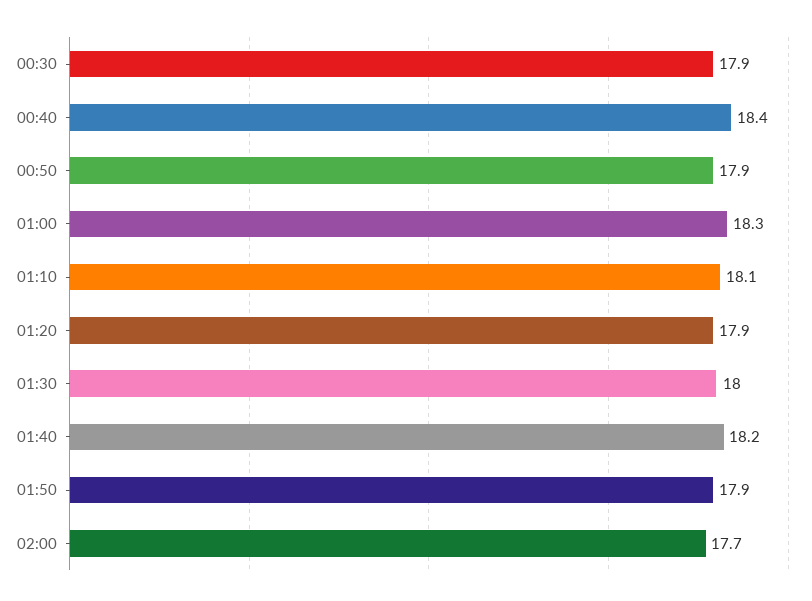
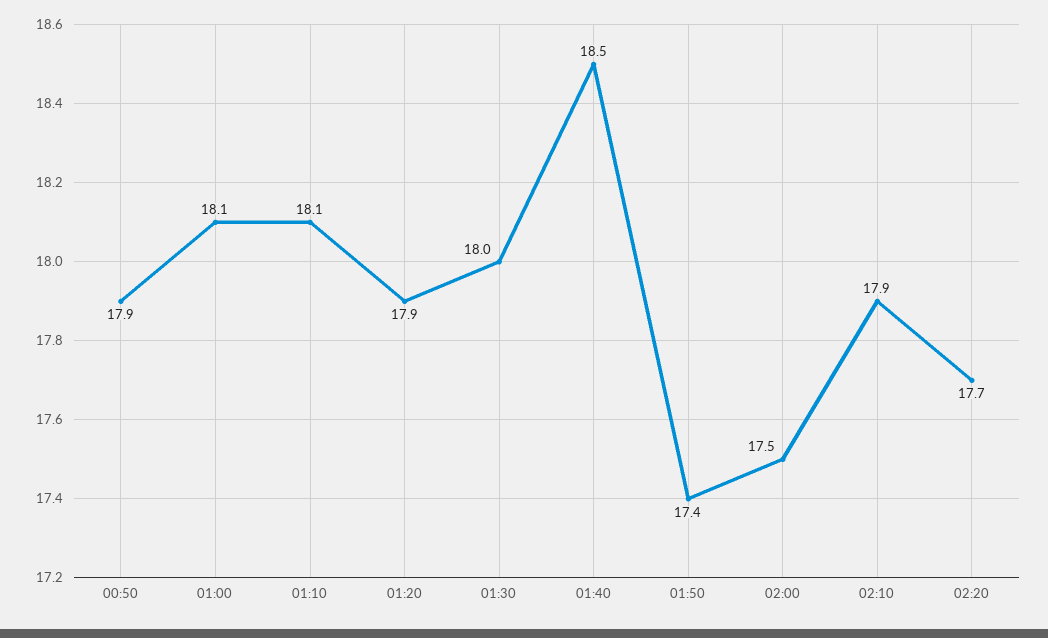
00:30: 17.9 -> none
00:40: 18.4 -> none
01:00: 18.3 -> 18.1
01:40: 18.2 -> 18.5
01:50: 17.9 -> 17.4
02:00: 17.7 -> 17.5
02:10: none -> 17.9
02:20: none -> 17.7

